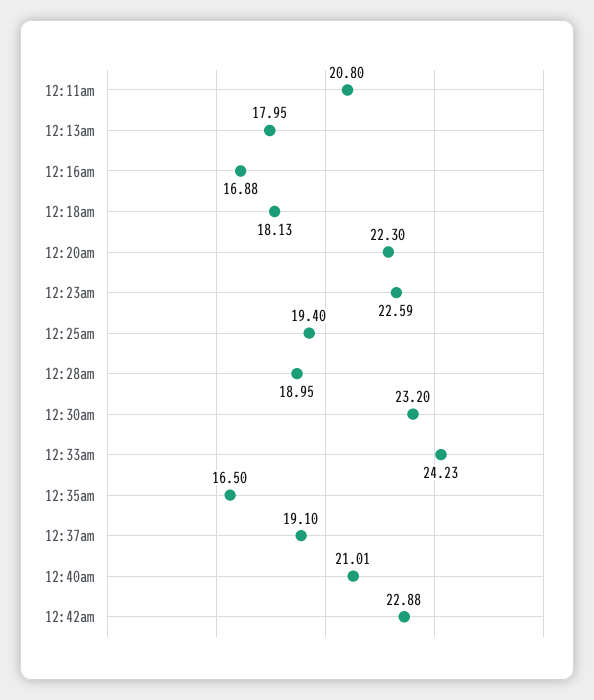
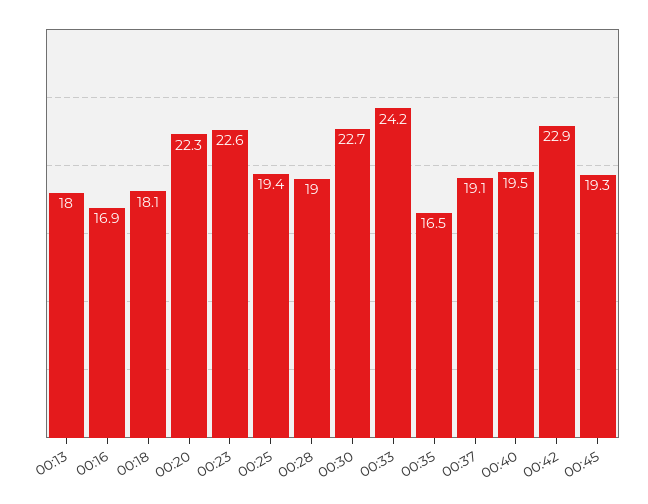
12:11am: 20.8 -> none
12:30am: 23.2 -> 22.7
12:40am: 21.01 -> 19.5
00:45: none -> 19.3

